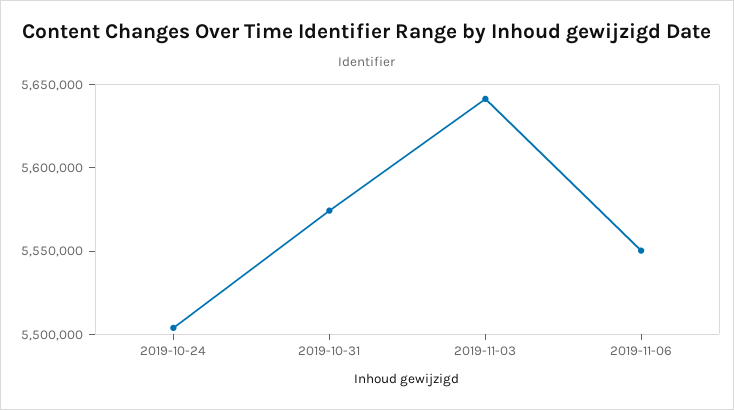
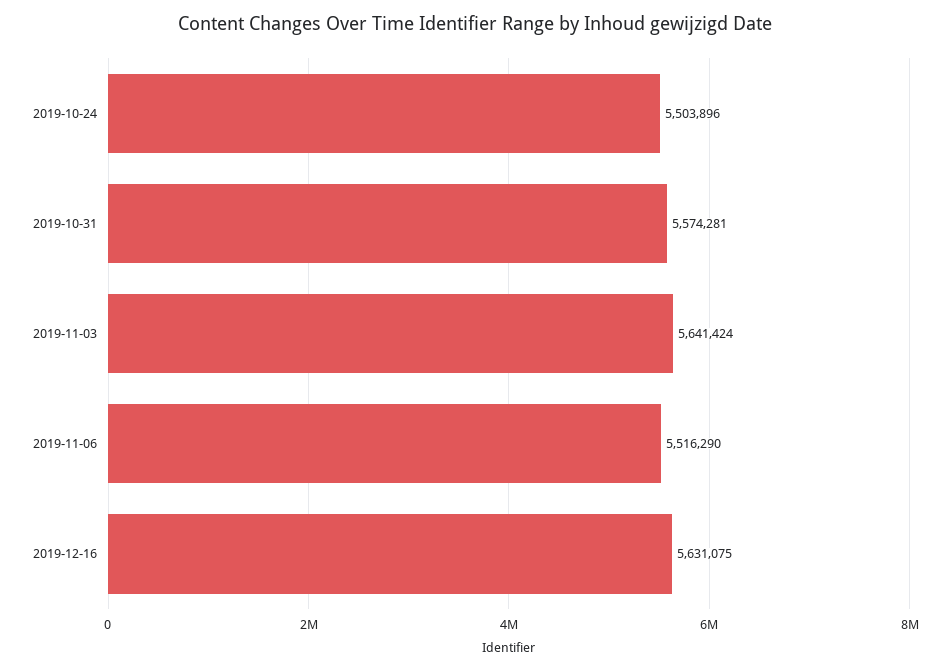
2019-11-06: 5550000 -> 5516290
2019-12-16: none -> 5631075

